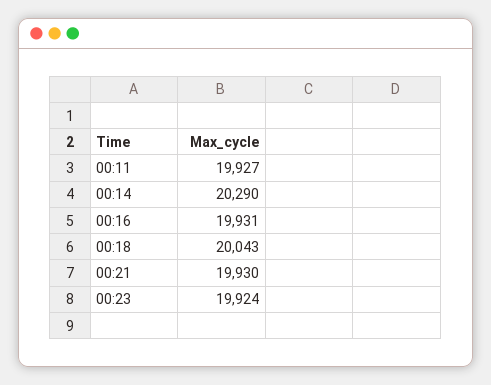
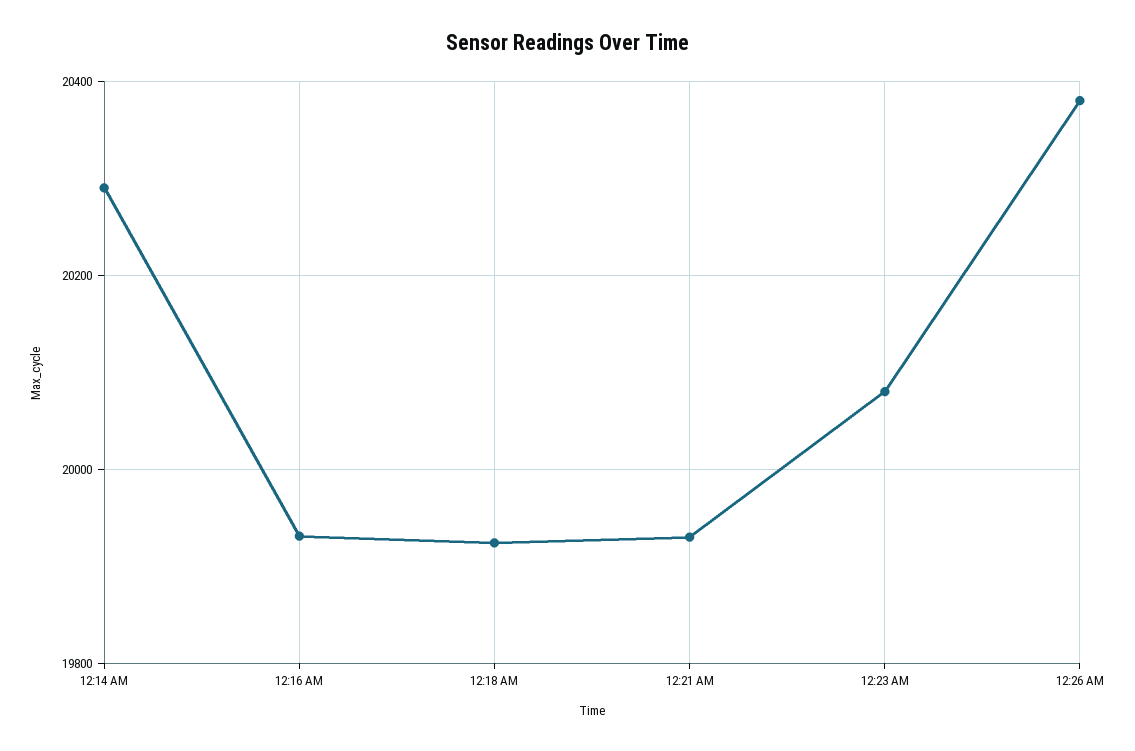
00:11: 19927 -> none
00:18: 20043 -> 19920
00:23: 19924 -> 20080
12:26 AM: none -> 20380

